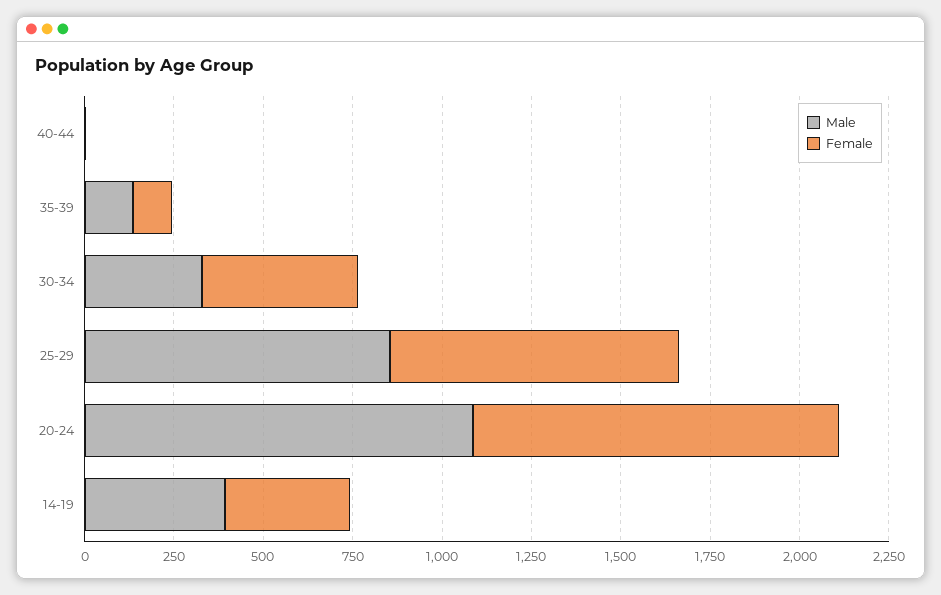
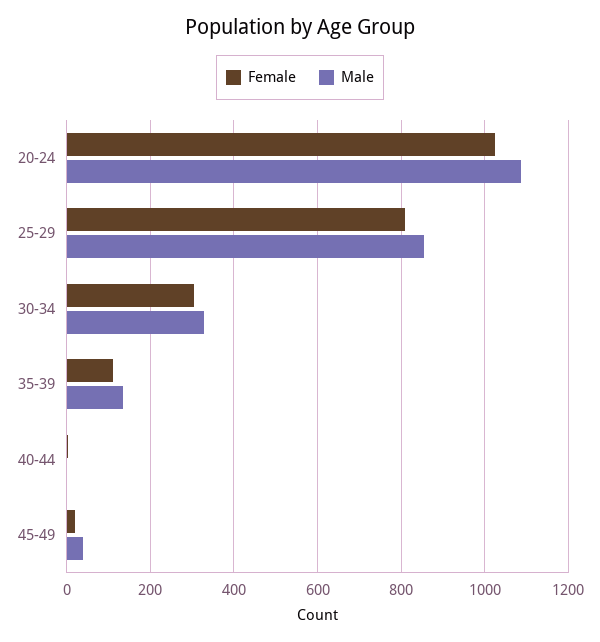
Female, 30-34: 450 -> 300
Male, 14-19: 400 -> none
Female, 14-19: 350 -> none
Female, 45-49: none -> 20
Male, 45-49: none -> 40

